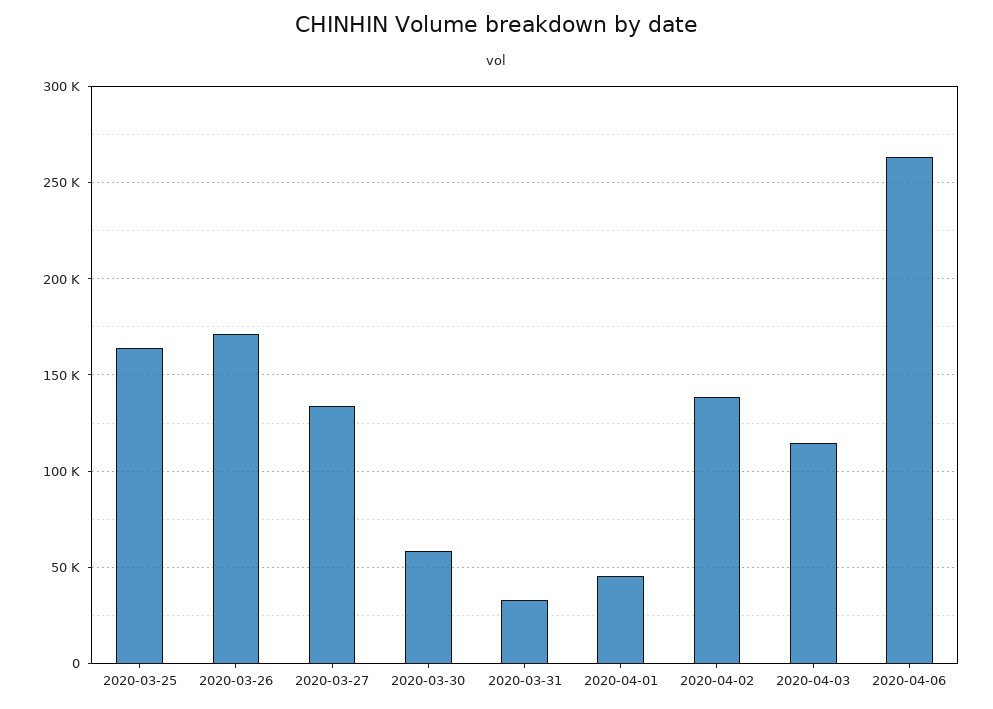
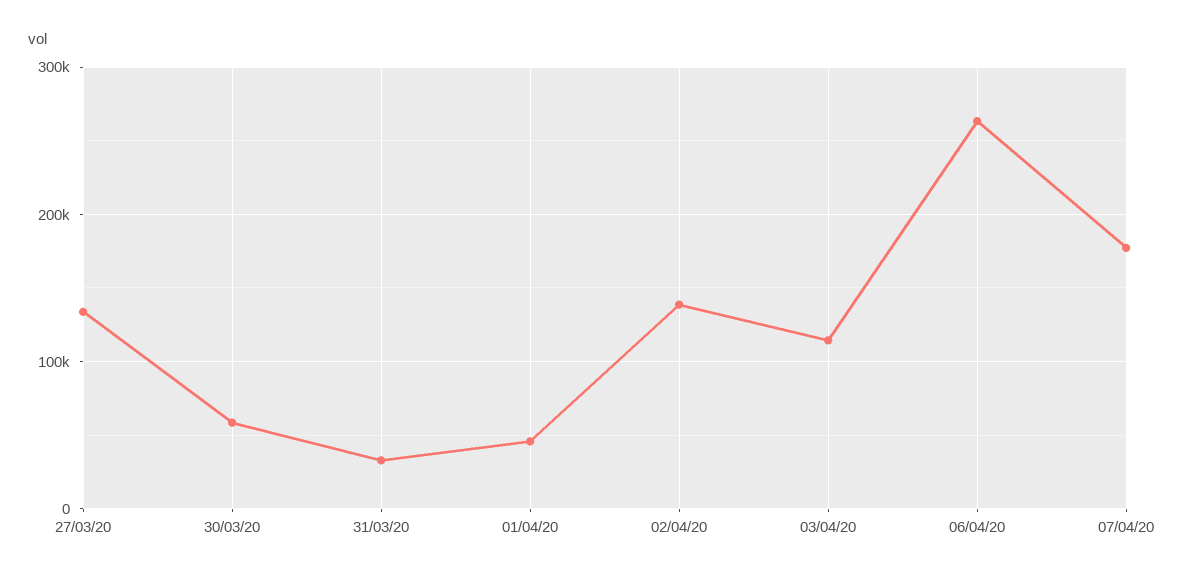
2020-03-25: 165000 -> none
2020-03-26: 170000 -> none
07/04/20: none -> 180000

